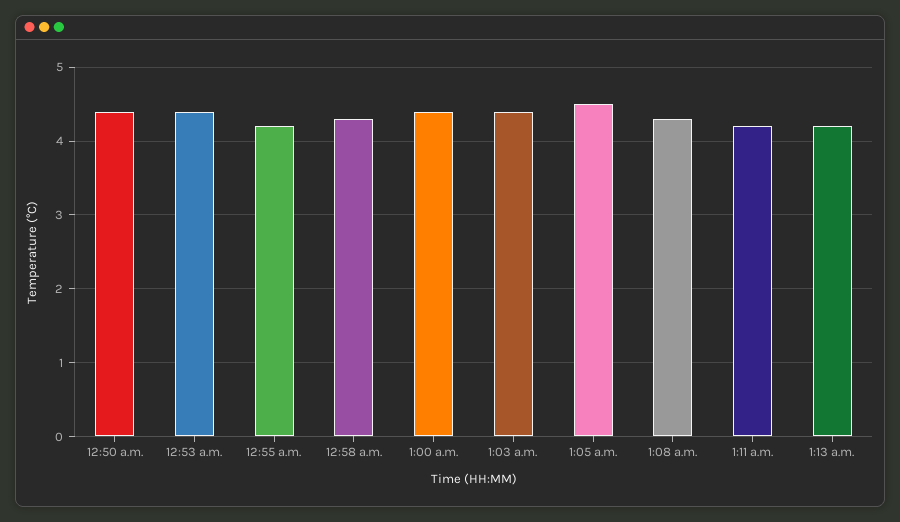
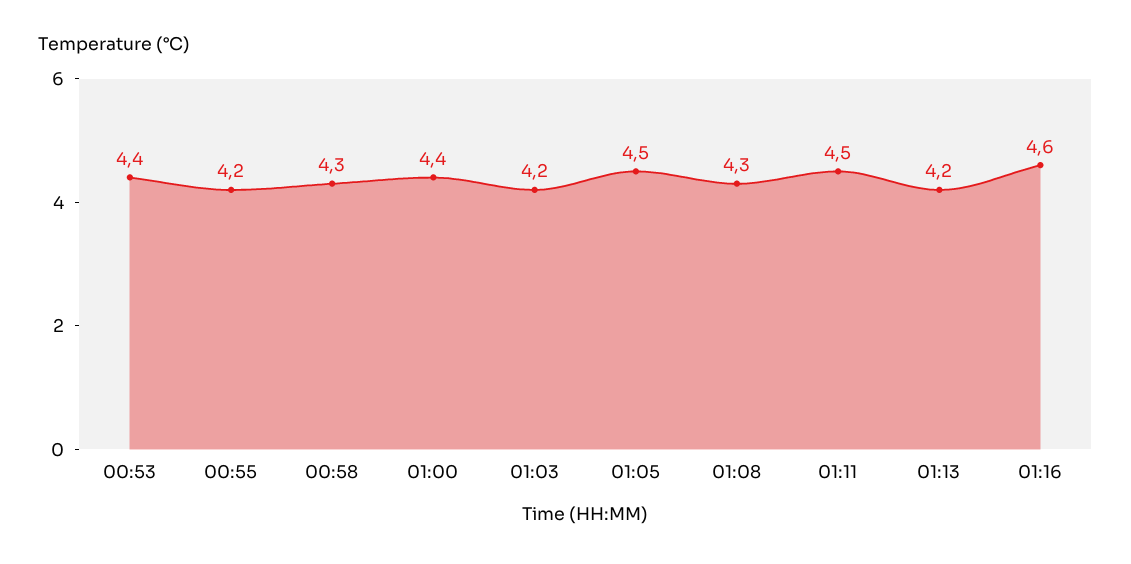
12:50 a.m.: 4.4 -> none
1:03 a.m.: 4.4 -> 4.2
1:11 a.m.: 4.2 -> 4.5
01:16: none -> 4.6

